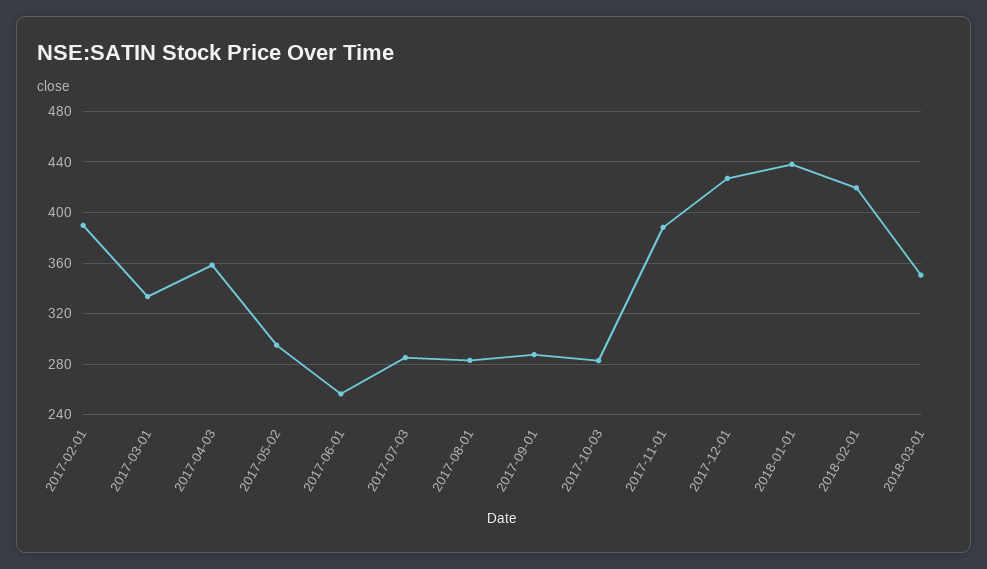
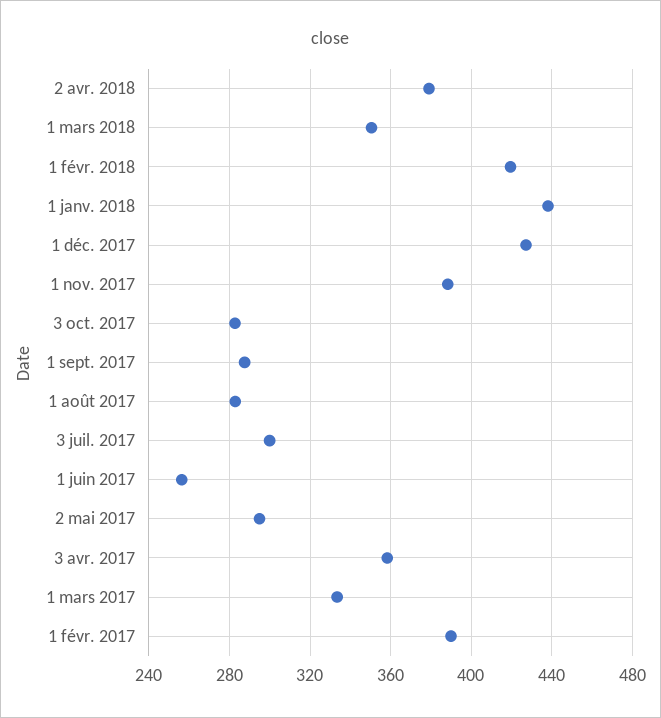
2017-07-03: 285 -> 300
2 avr. 2018: none -> 380

